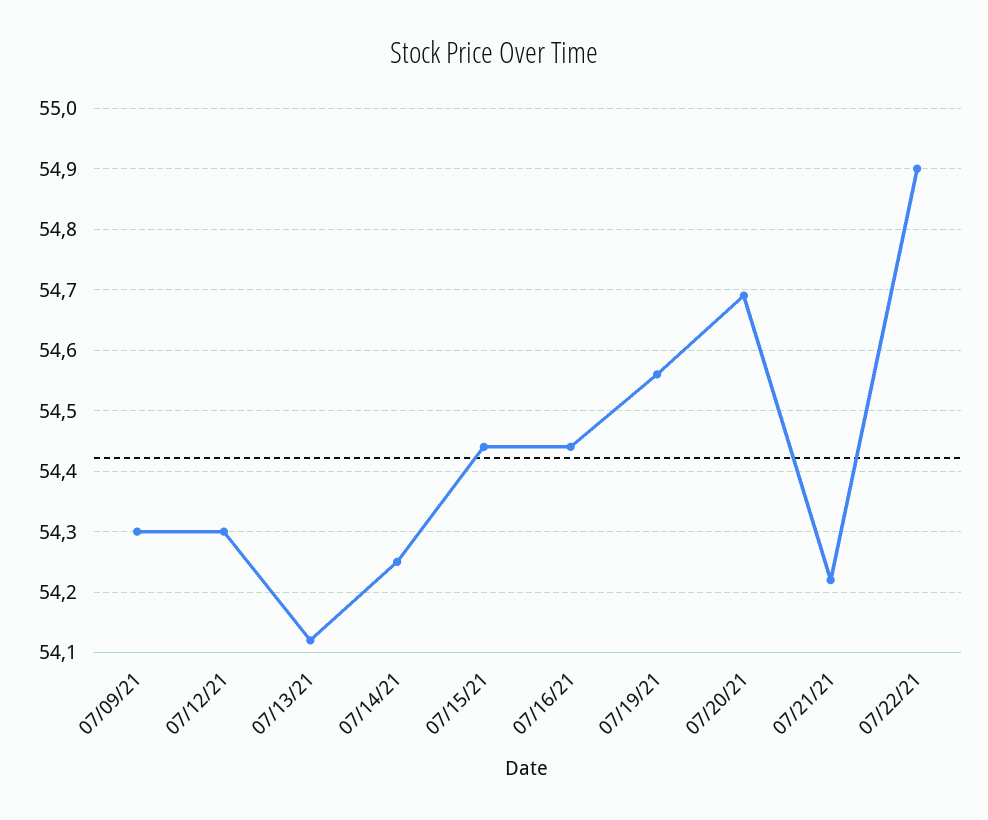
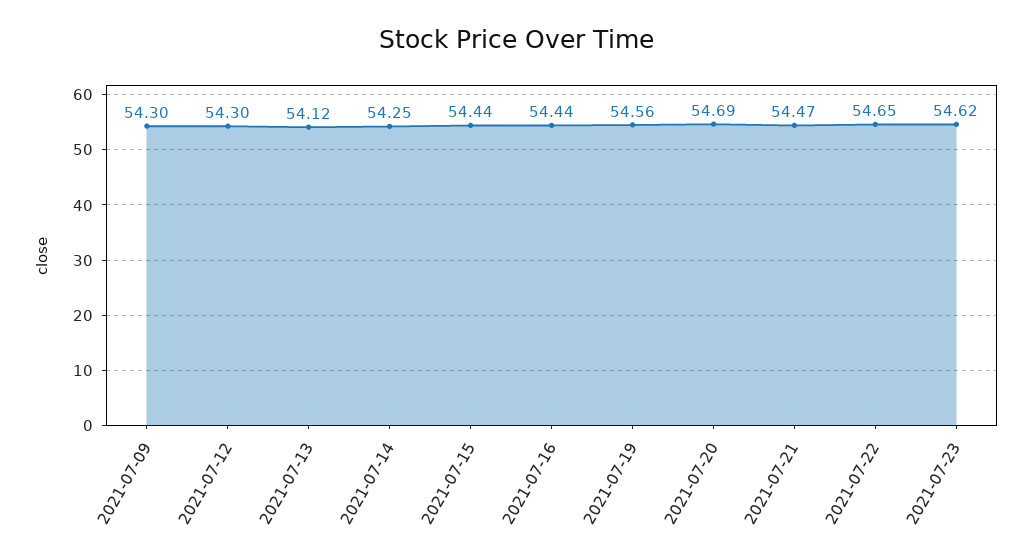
07/21/21: 54.22 -> 54.47
07/22/21: 54.9 -> 54.65
2021-07-23: none -> 54.62

